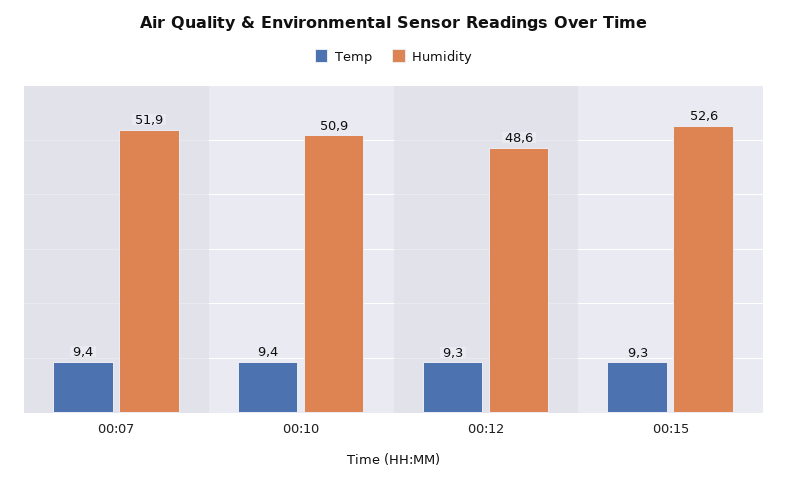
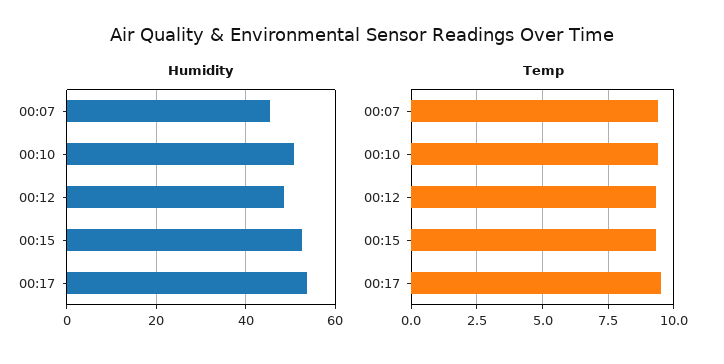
Humidity, 00:07: 51.9 -> 46
Humidity, 00:17: none -> 54
Temp, 00:17: none -> 9.5

